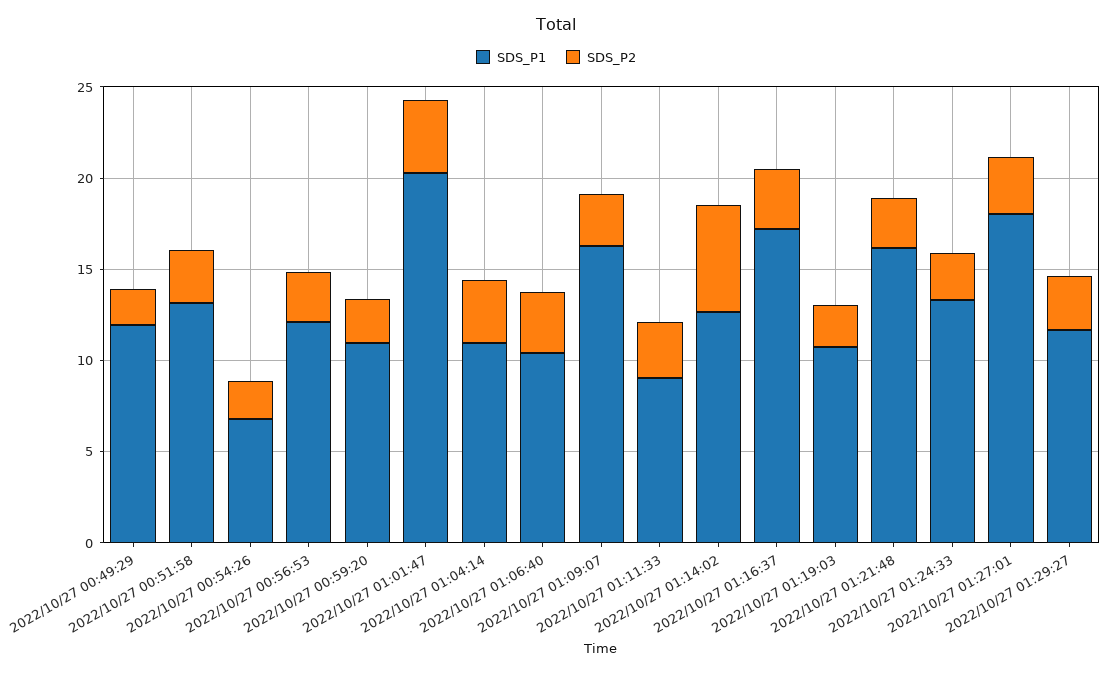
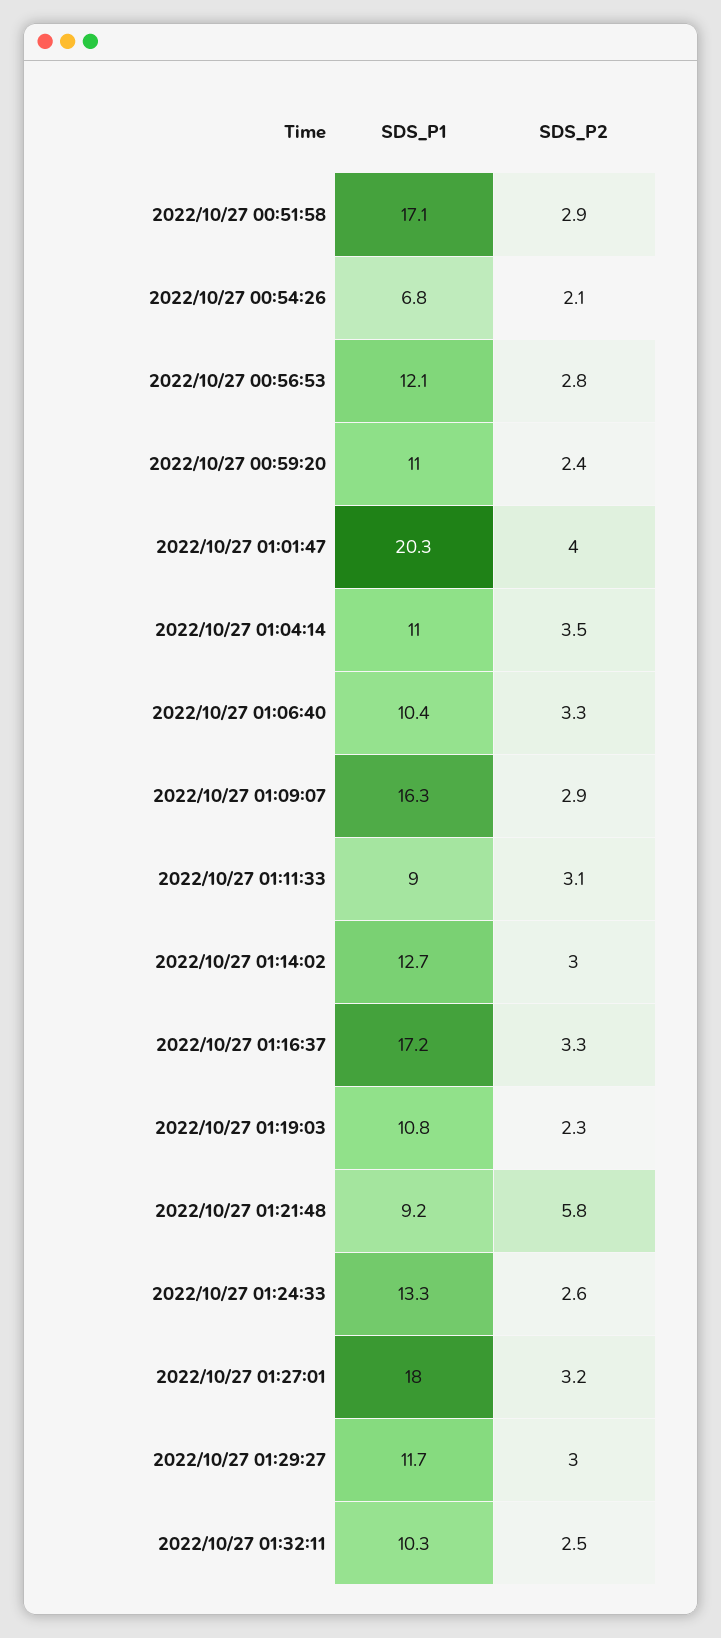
SDS_P1, 2022/10/27 00:49:29: 12 -> none
SDS_P2, 2022/10/27 00:49:29: 2 -> none
SDS_P1, 2022/10/27 00:51:58: 13 -> 17.1
SDS_P2, 2022/10/27 01:14:02: 6 -> 3
SDS_P1, 2022/10/27 01:21:48: 16 -> 9.2
SDS_P2, 2022/10/27 01:21:48: 3 -> 5.8
SDS_P1, 2022/10/27 01:32:11: none -> 10.3
SDS_P2, 2022/10/27 01:32:11: none -> 2.5

